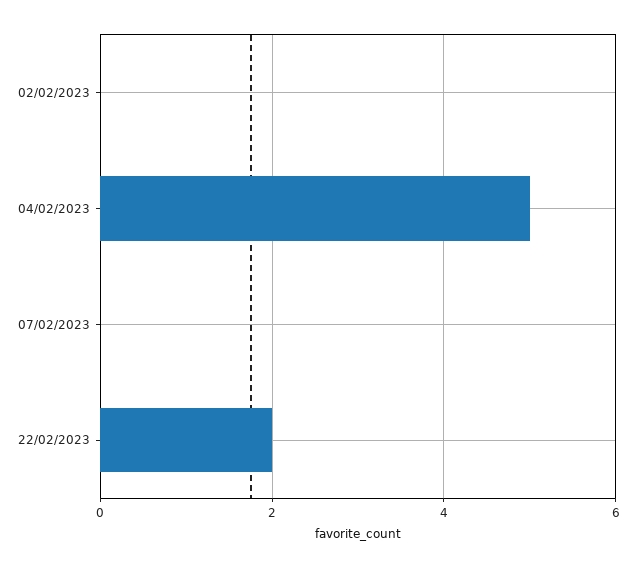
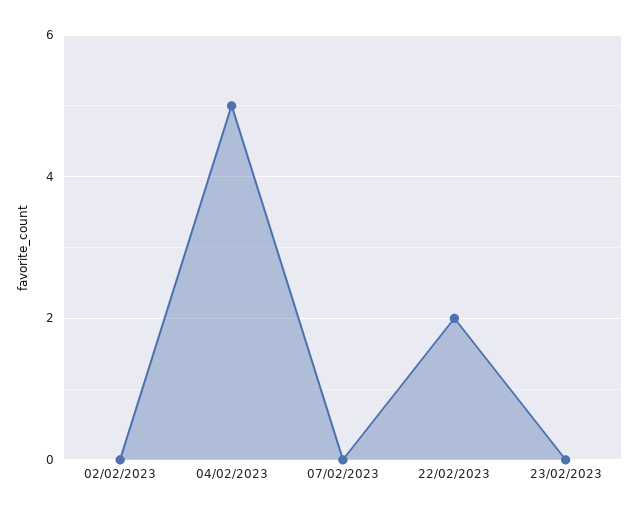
23/02/2023: none -> 0

